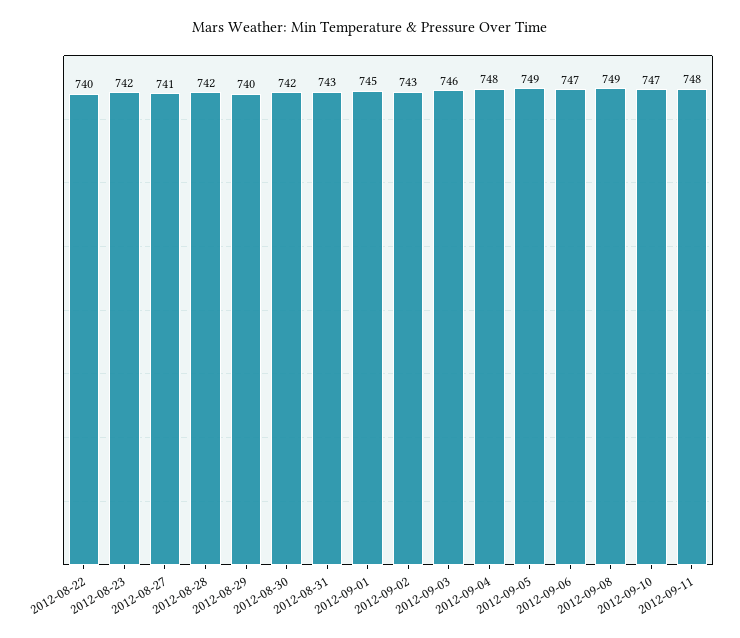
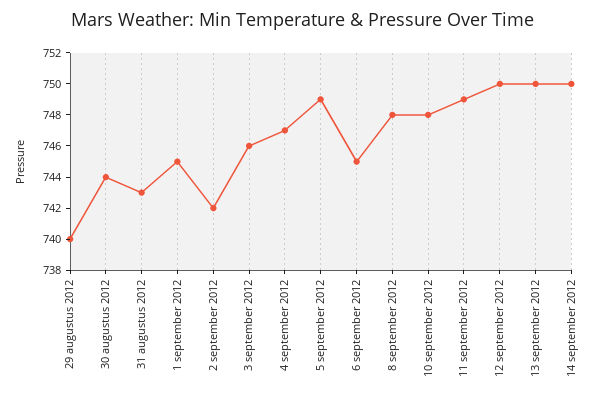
2012-08-22: 740 -> none
2012-08-23: 742 -> none
2012-08-27: 741 -> none
2012-08-28: 742 -> none
2012-08-30: 742 -> 744
2012-09-02: 743 -> 742
2012-09-04: 748 -> 747
2012-09-06: 747 -> 745
2012-09-08: 749 -> 748
2012-09-10: 747 -> 748
2012-09-11: 748 -> 749
12 september 2012: none -> 750
13 september 2012: none -> 750
14 september 2012: none -> 750

